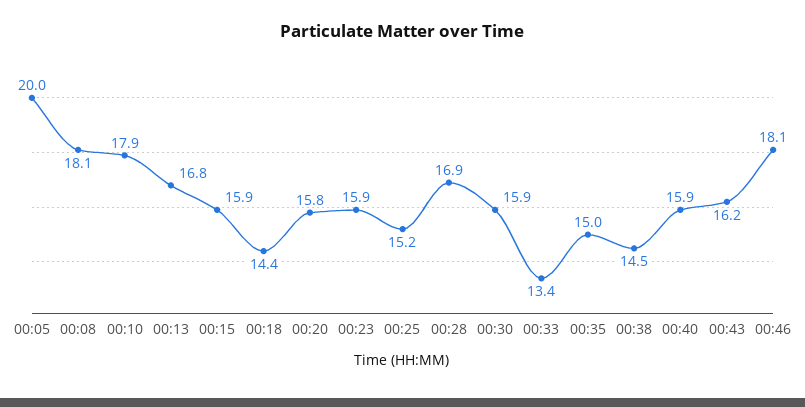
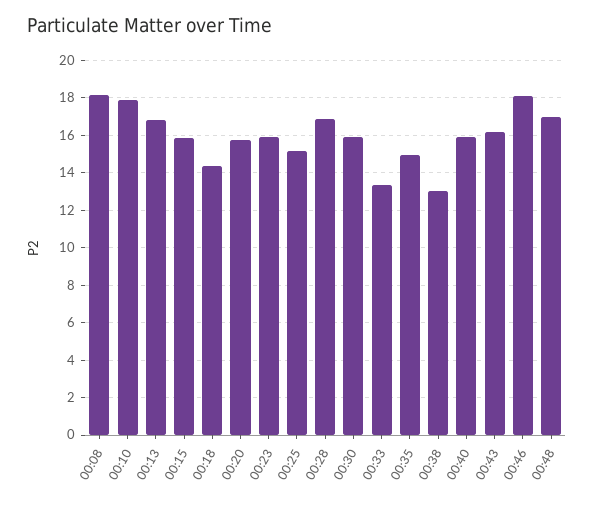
00:05: 20 -> none
00:38: 14.5 -> 13
00:48: none -> 17

